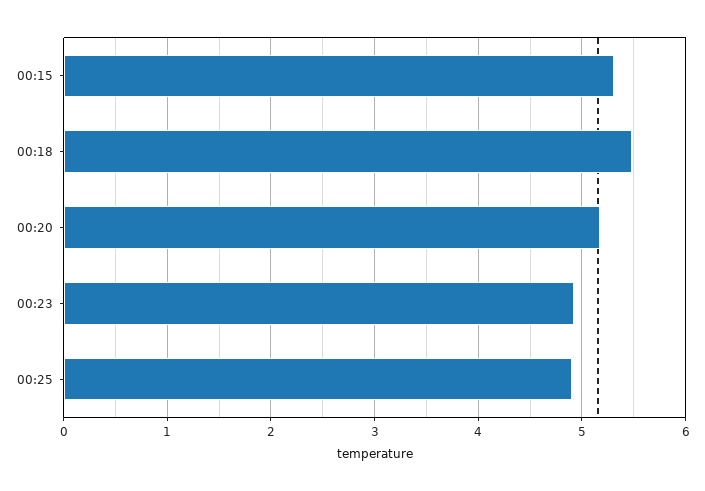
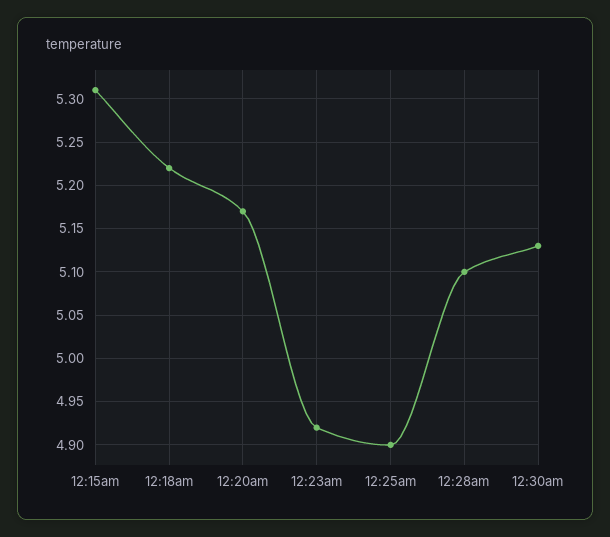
00:18: 5.5 -> 5.22
12:28am: none -> 5.1
12:30am: none -> 5.13

